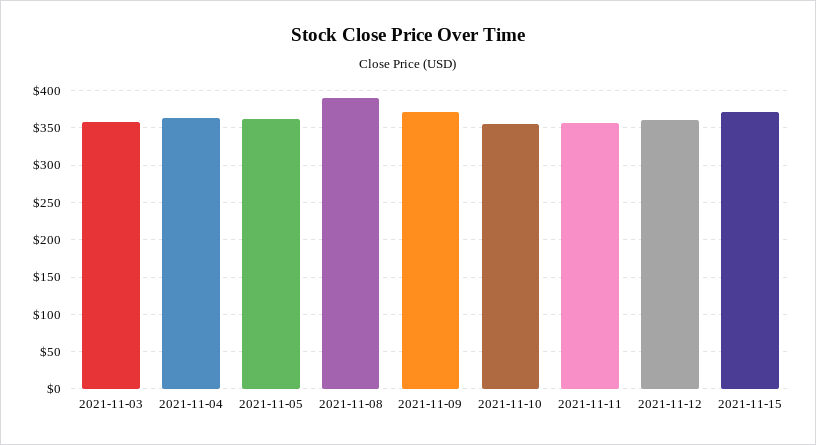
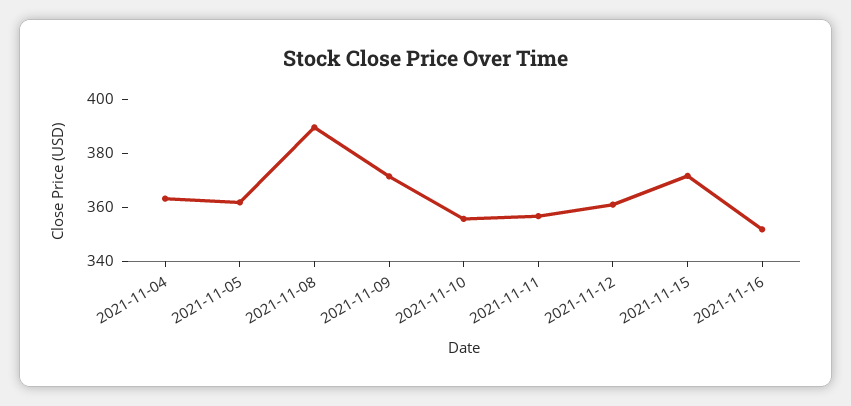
2021-11-03: 360 -> none
2021-11-16: none -> 350

